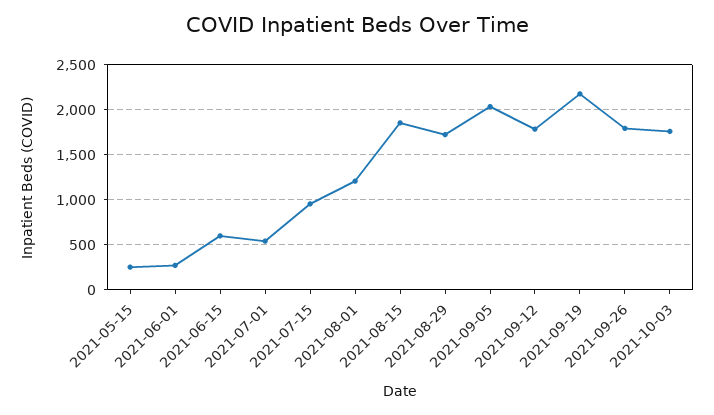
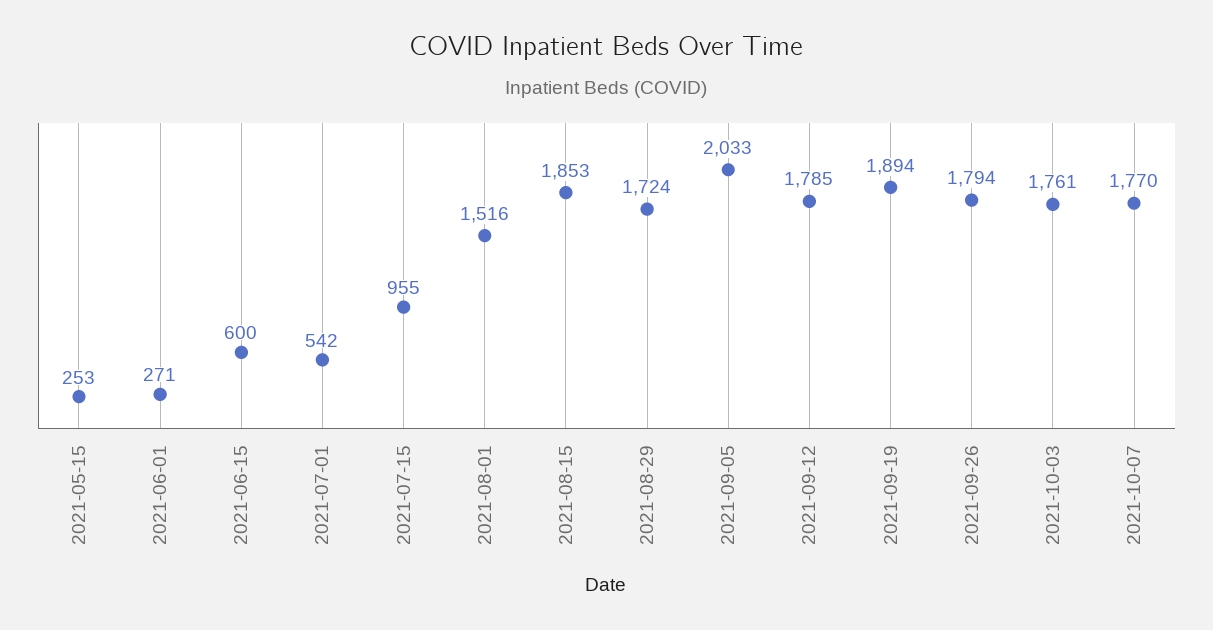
2021-08-01: 1200 -> 1516
2021-09-19: 2200 -> 1894
2021-10-07: none -> 1770

